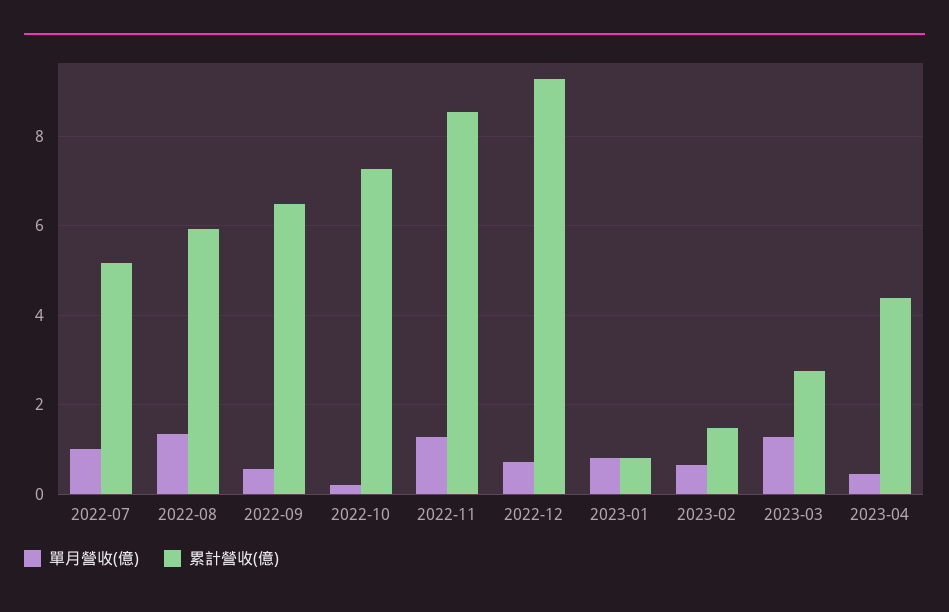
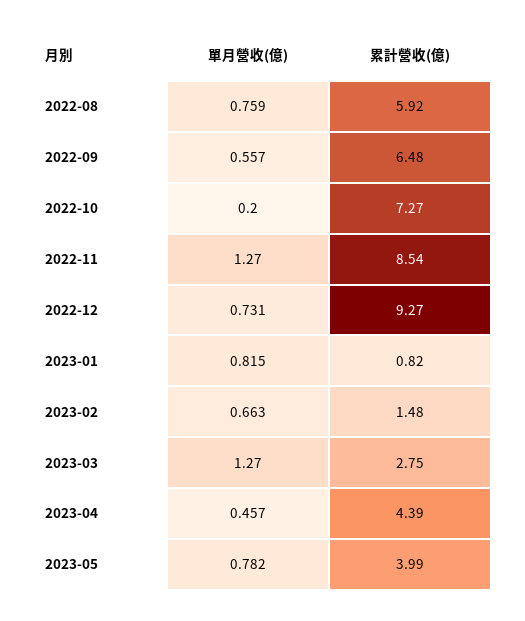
單月營收(億), 2022-07: 1 -> none
累計營收(億), 2022-07: 5.2 -> none
單月營收(億), 2022-08: 1.4 -> 0.759
單月營收(億), 2023-05: none -> 0.782
累計營收(億), 2023-05: none -> 3.99

